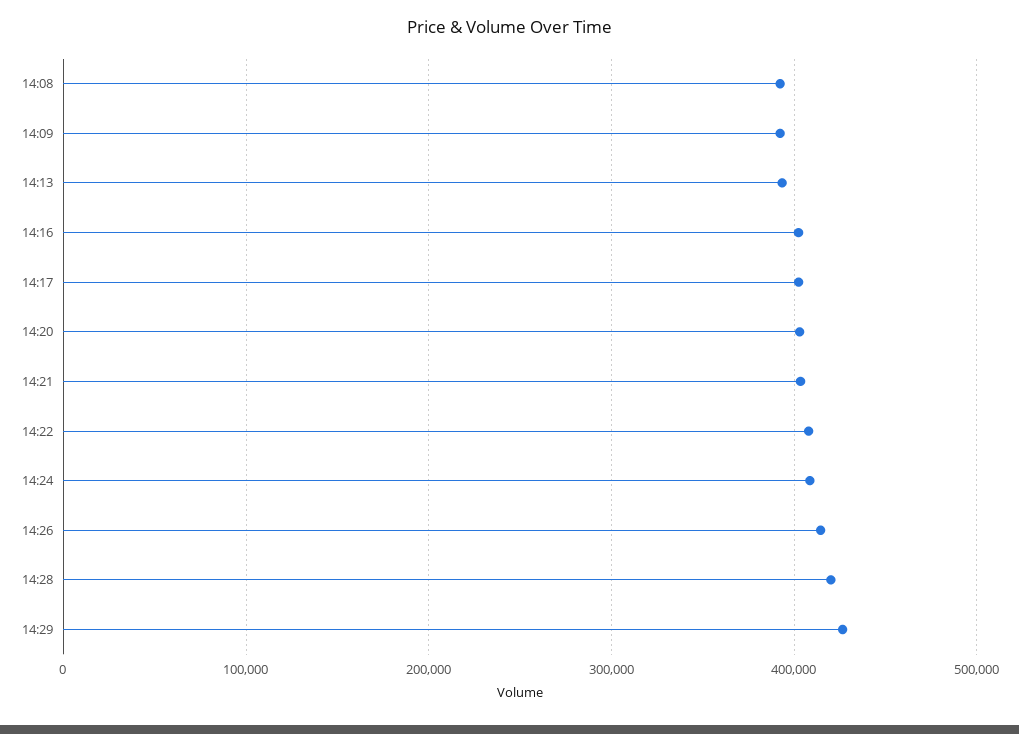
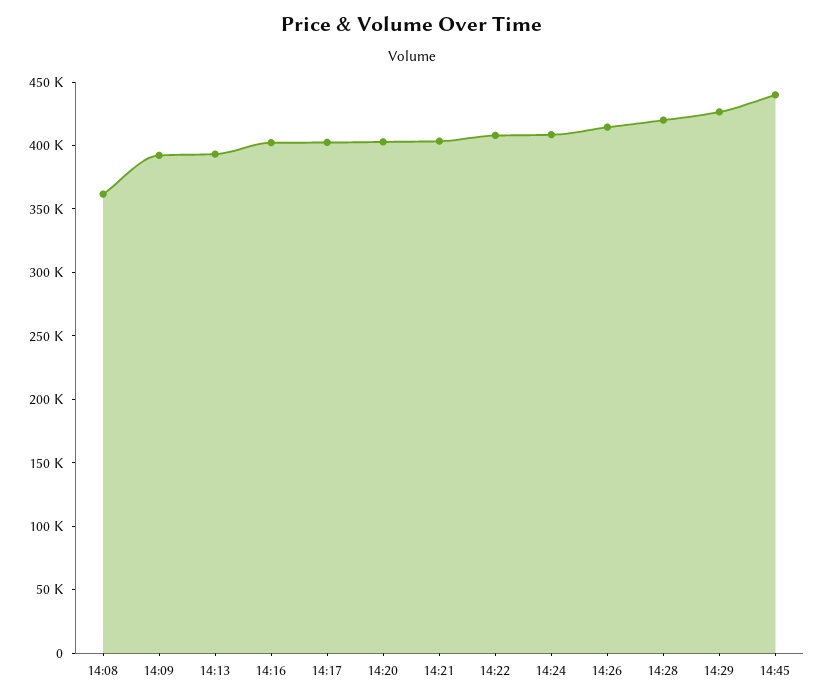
14:08: 390000 -> 360000
14:45: none -> 440000

